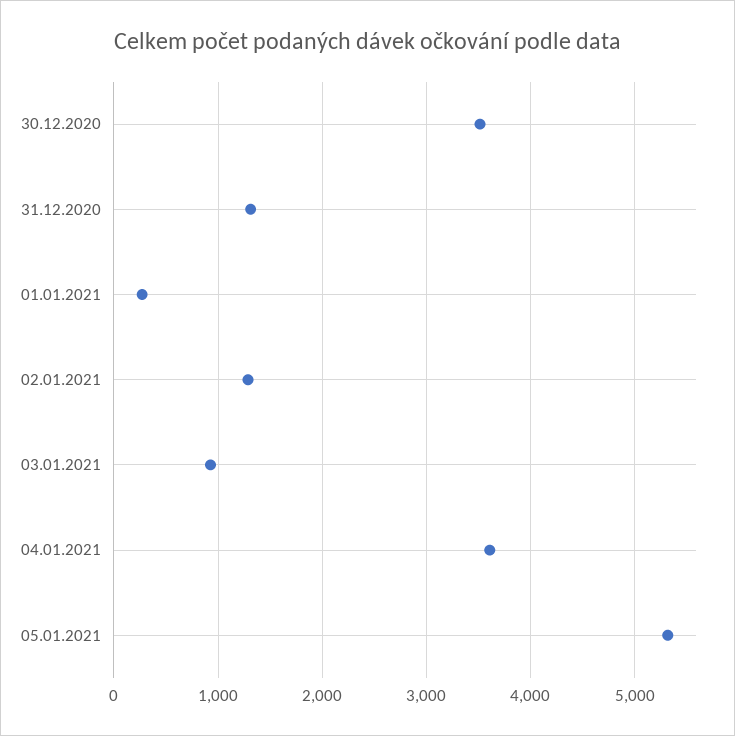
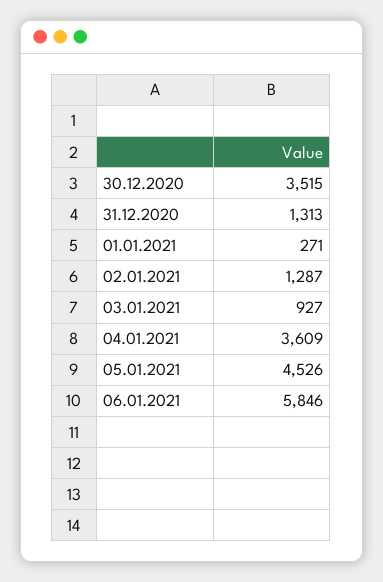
05.01.2021: 5300 -> 4526
06.01.2021: none -> 5846

